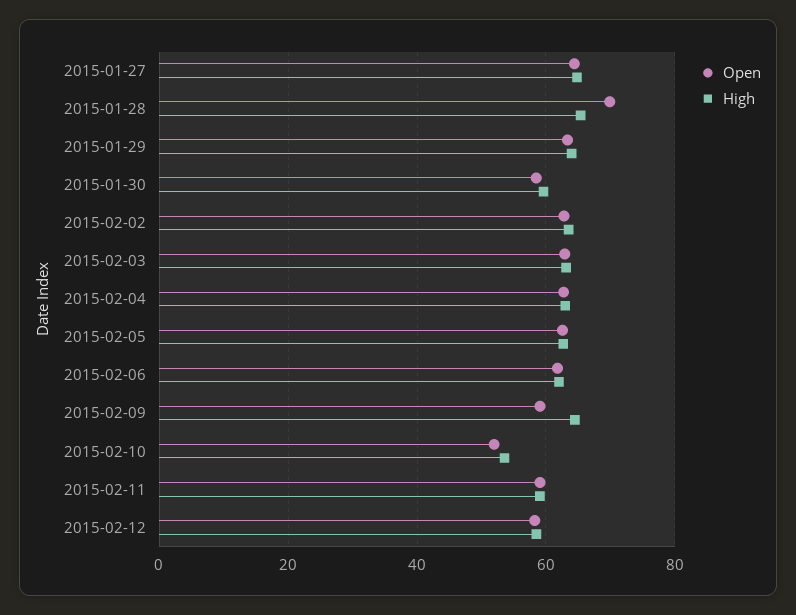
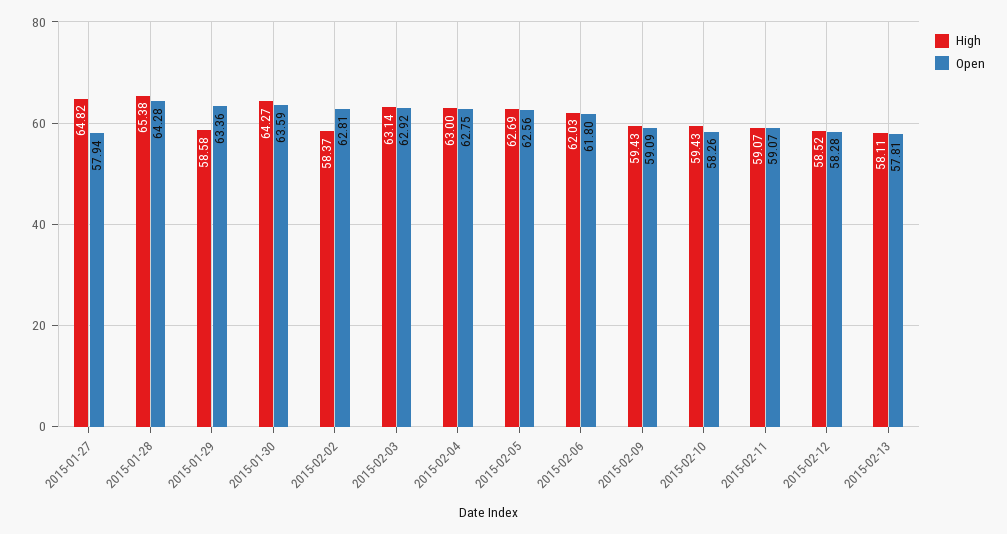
Open, 2015-01-27: 64 -> 57.94
Open, 2015-01-28: 70 -> 64.28
High, 2015-01-29: 64 -> 58.58
Open, 2015-01-30: 58 -> 63.59
High, 2015-01-30: 60 -> 64.27
High, 2015-02-02: 64 -> 58.37
High, 2015-02-09: 64 -> 59.43
Open, 2015-02-10: 52 -> 58.26
High, 2015-02-10: 54 -> 59.43
High, 2015-02-13: none -> 58.11
Open, 2015-02-13: none -> 57.81

